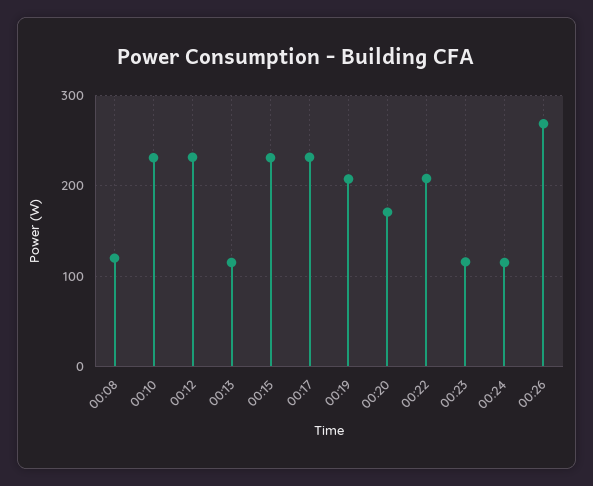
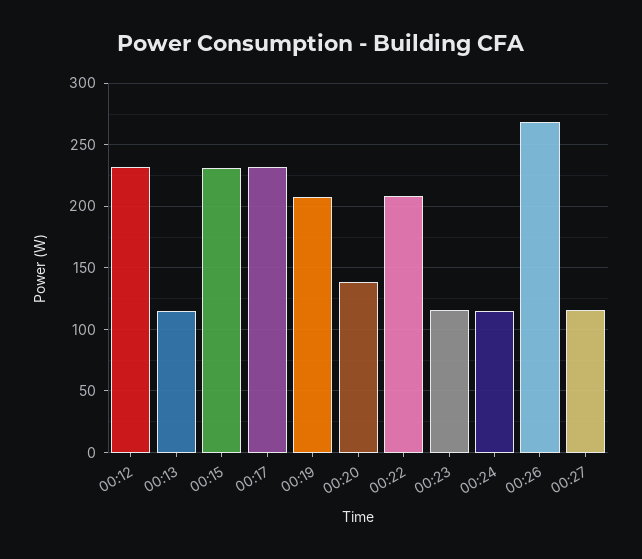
00:08: 120 -> none
00:10: 230 -> none
00:20: 170 -> 140
00:27: none -> 115

